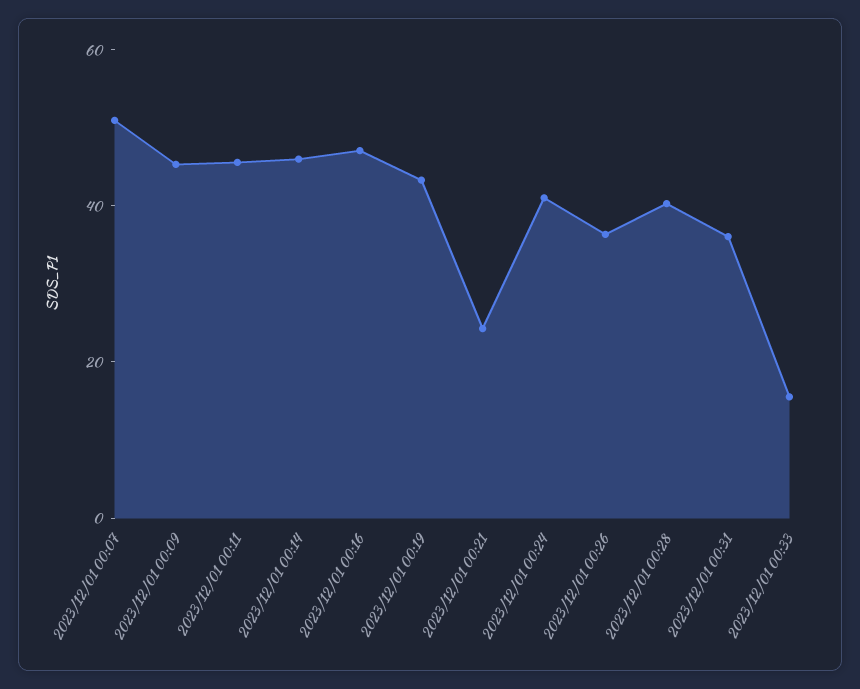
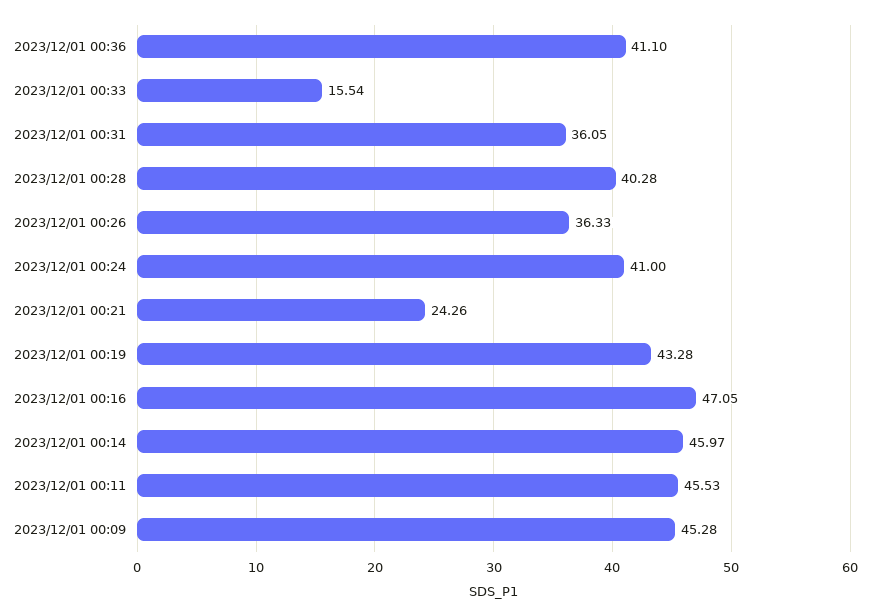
2023/12/01 00:07: 50 -> none
2023/12/01 00:36: none -> 41.1

